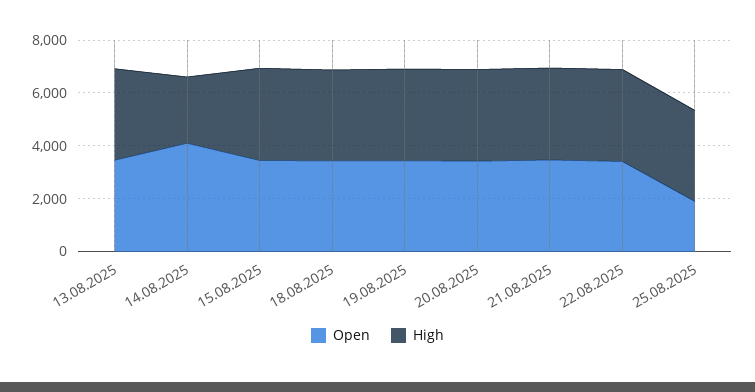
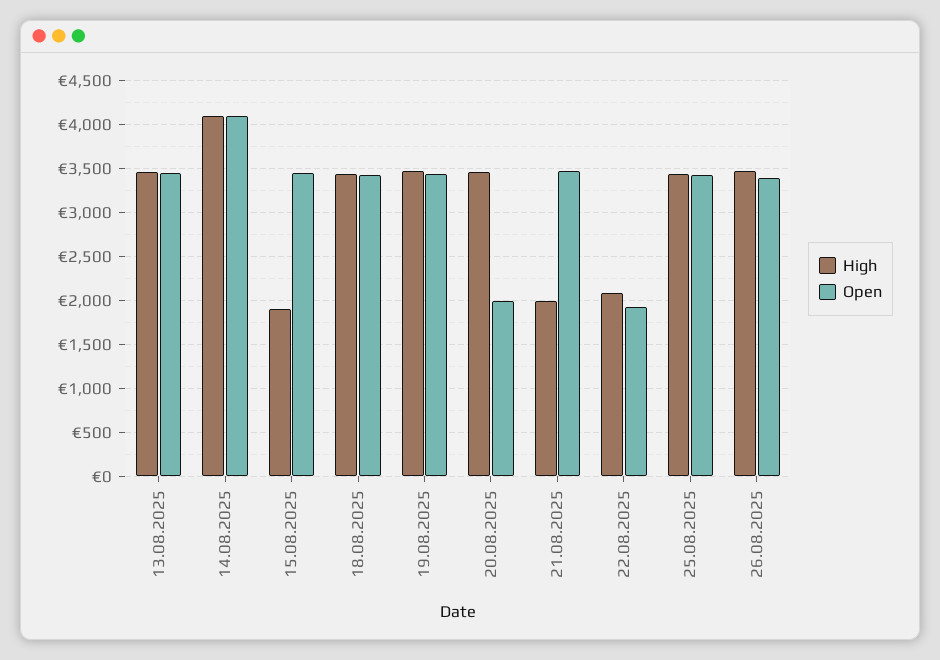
High, 14.08.2025: 2500 -> 4100
High, 15.08.2025: 3500 -> 1900
Open, 20.08.2025: 3500 -> 2000
High, 21.08.2025: 3500 -> 2000
Open, 22.08.2025: 3500 -> 1900
High, 22.08.2025: 3500 -> 2100
Open, 25.08.2025: 2000 -> 3400
High, 26.08.2025: none -> 3500
Open, 26.08.2025: none -> 3400

